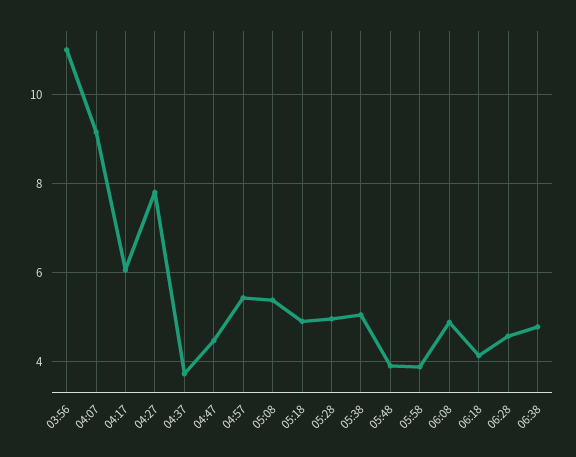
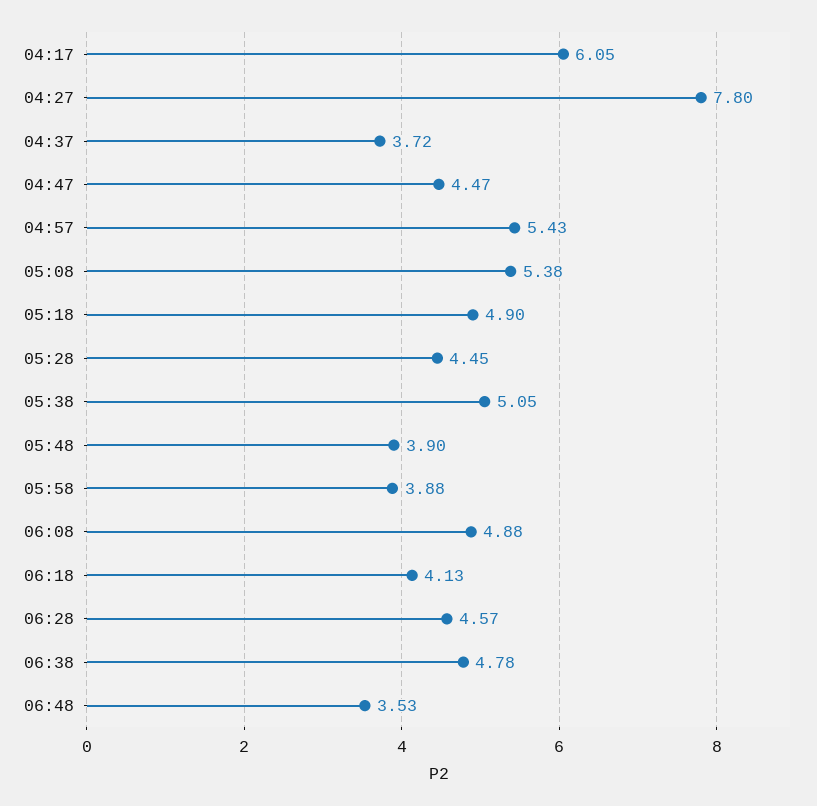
03:56: 11 -> none
04:07: 9.2 -> none
05:28: 5 -> 4.45
06:48: none -> 3.53

